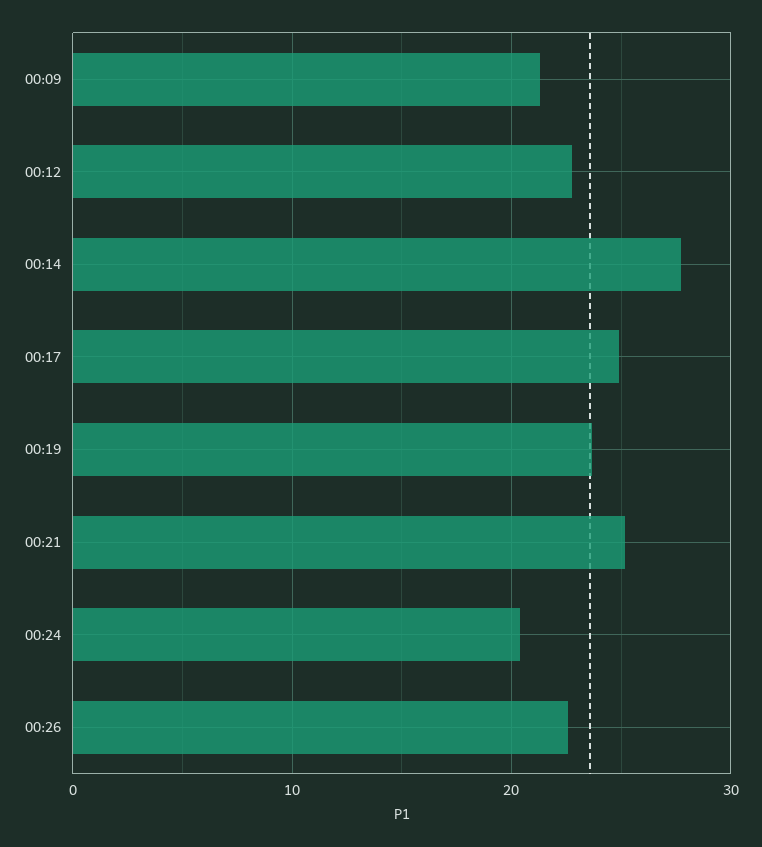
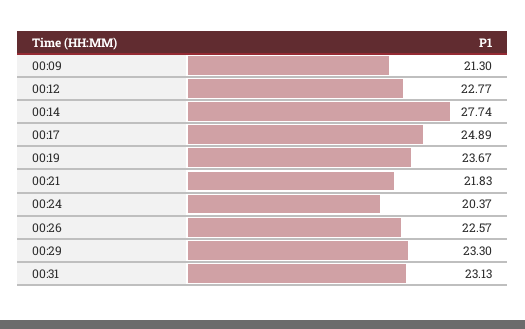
00:21: 25 -> 21.83
00:29: none -> 23.3
00:31: none -> 23.13

